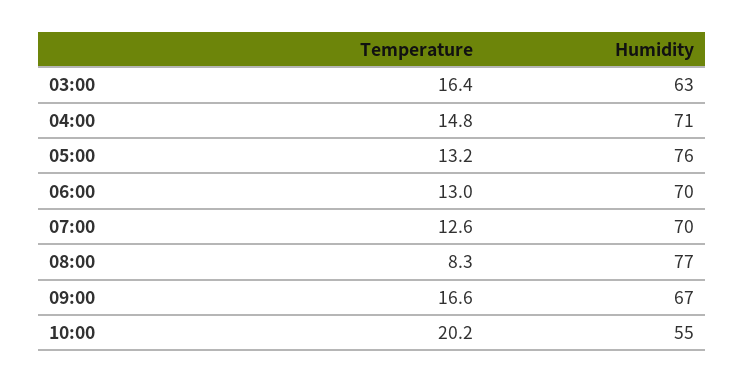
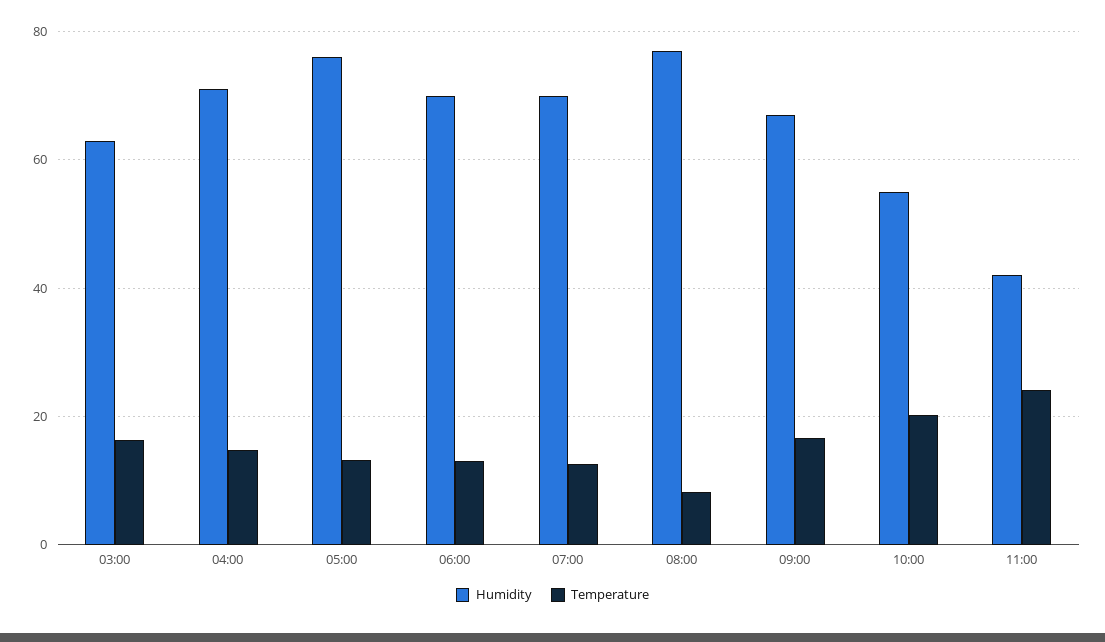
Humidity, 11:00: none -> 42
Temperature, 11:00: none -> 24

